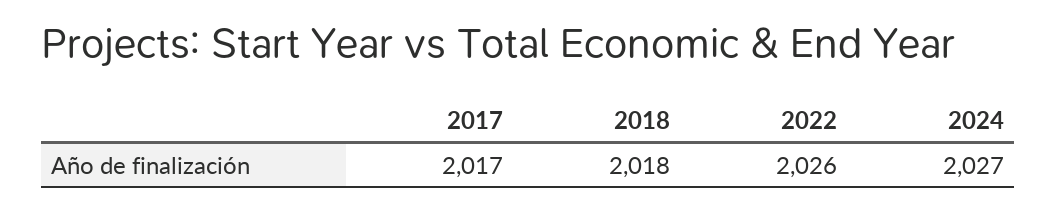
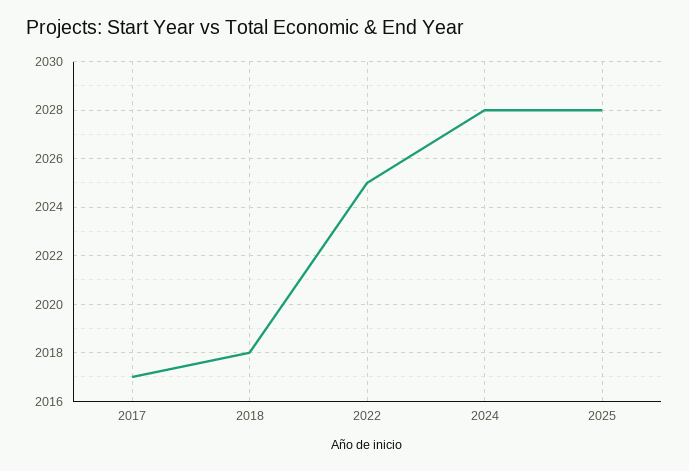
2022: 2026 -> 2025
2024: 2027 -> 2028
2025: none -> 2028

